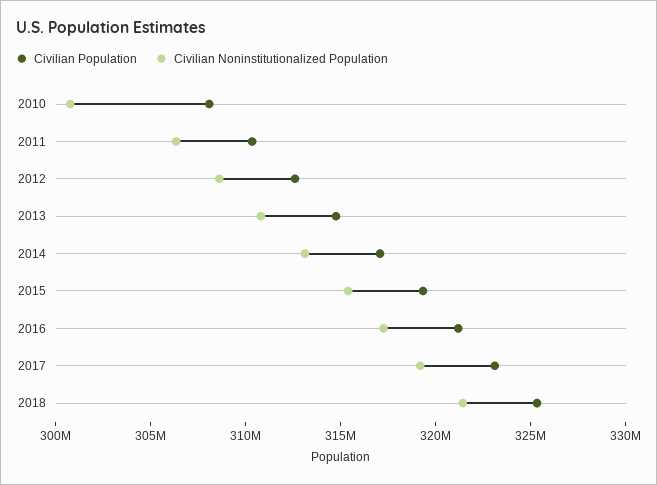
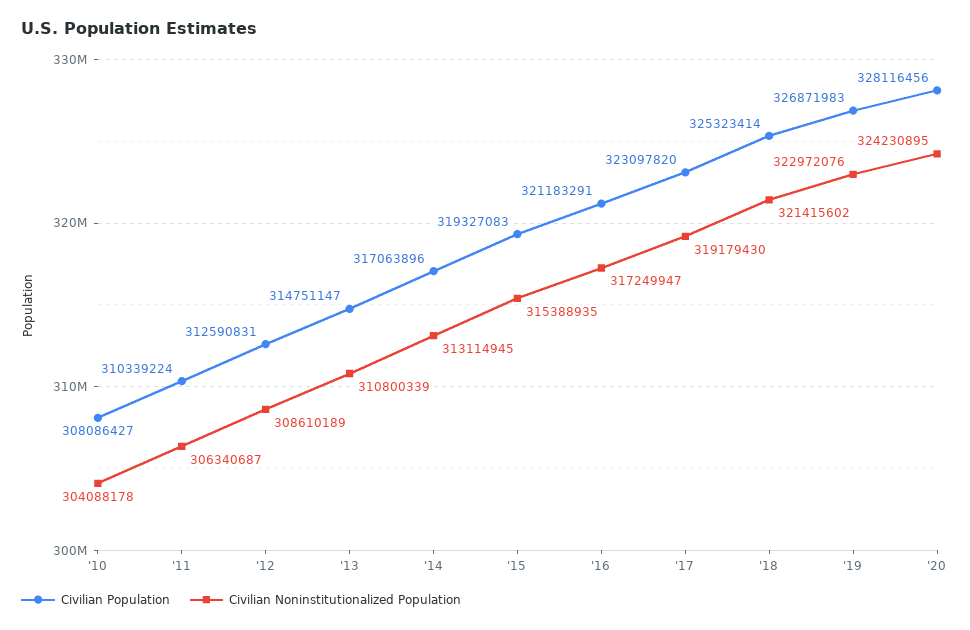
Civilian Noninstitutionalized Population, 2010: 301000000 -> 304088178
Civilian Population, '19: none -> 326871983
Civilian Noninstitutionalized Population, '19: none -> 322972076
Civilian Population, '20: none -> 328116456
Civilian Noninstitutionalized Population, '20: none -> 324230895

